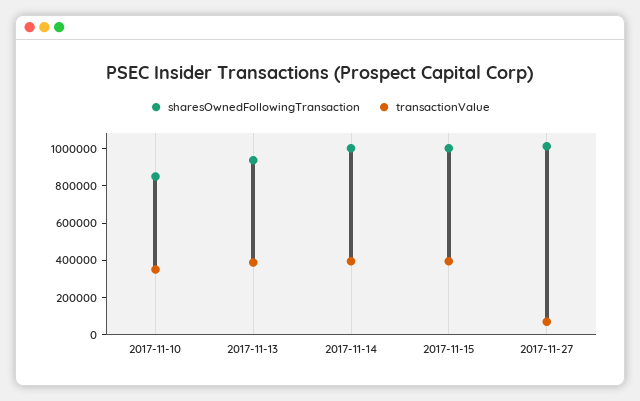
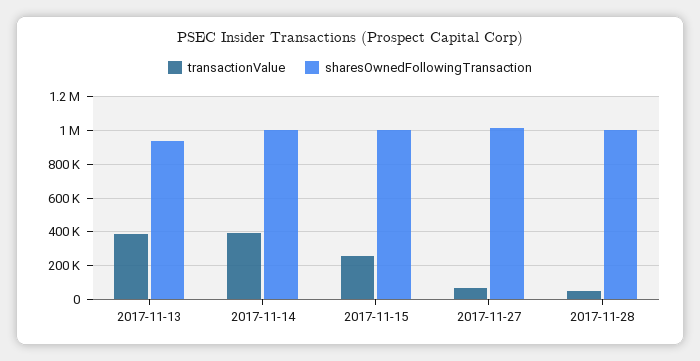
sharesOwnedFollowingTransaction, 2017-11-10: 850000 -> none
transactionValue, 2017-11-10: 350000 -> none
transactionValue, 2017-11-15: 400000 -> 250000
transactionValue, 2017-11-28: none -> 50000
sharesOwnedFollowingTransaction, 2017-11-28: none -> 1000000

